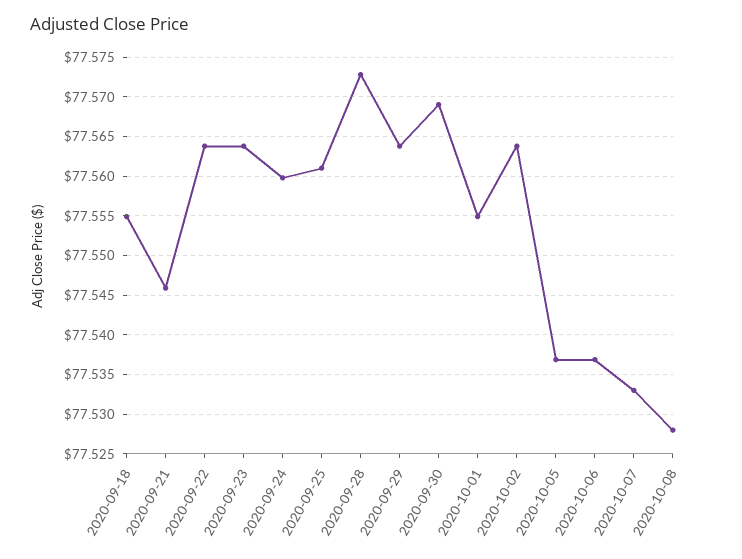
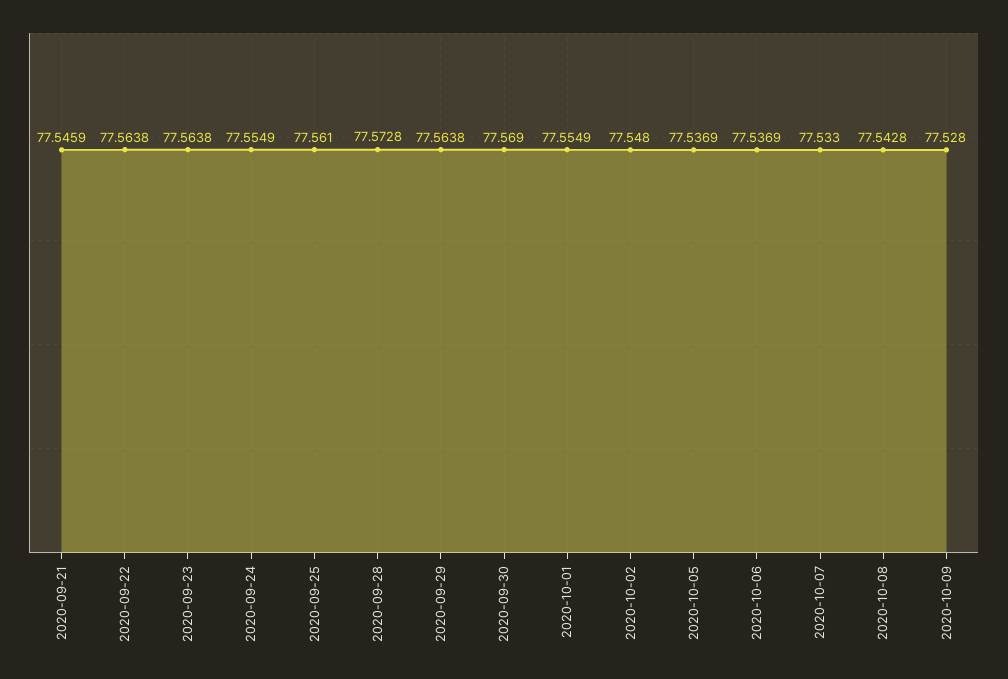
2020-09-18: 77.555 -> none
2020-09-24: 77.56 -> 77.5549
2020-10-02: 77.564 -> 77.548
2020-10-08: 77.528 -> 77.5428
2020-10-09: none -> 77.528

